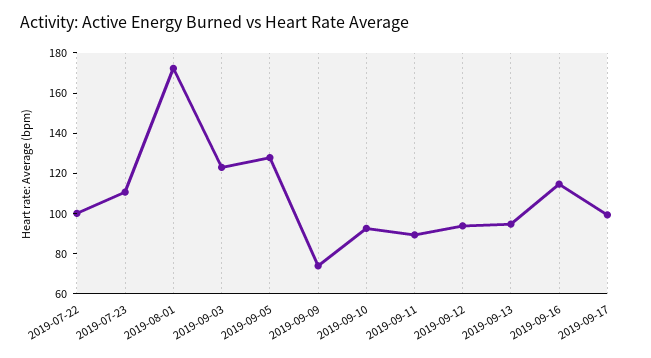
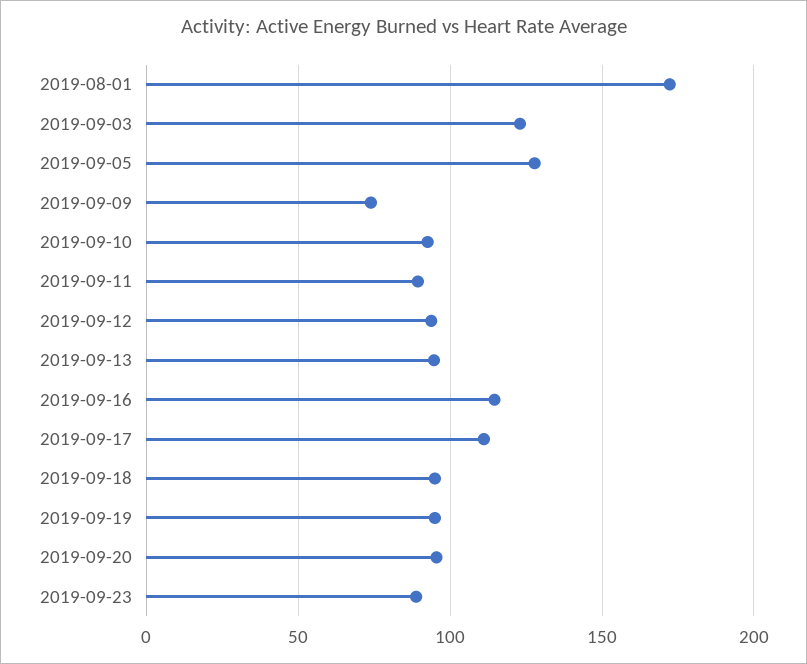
2019-07-22: 100 -> none
2019-07-23: 110 -> none
2019-09-17: 100 -> 110
2019-09-18: none -> 95
2019-09-19: none -> 95
2019-09-20: none -> 95
2019-09-23: none -> 90

